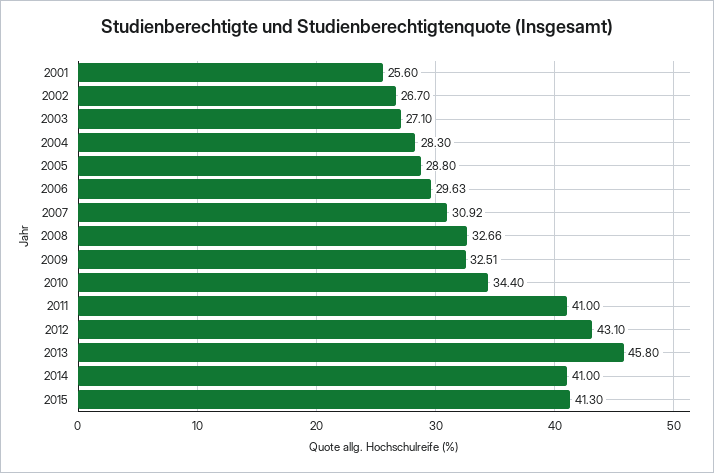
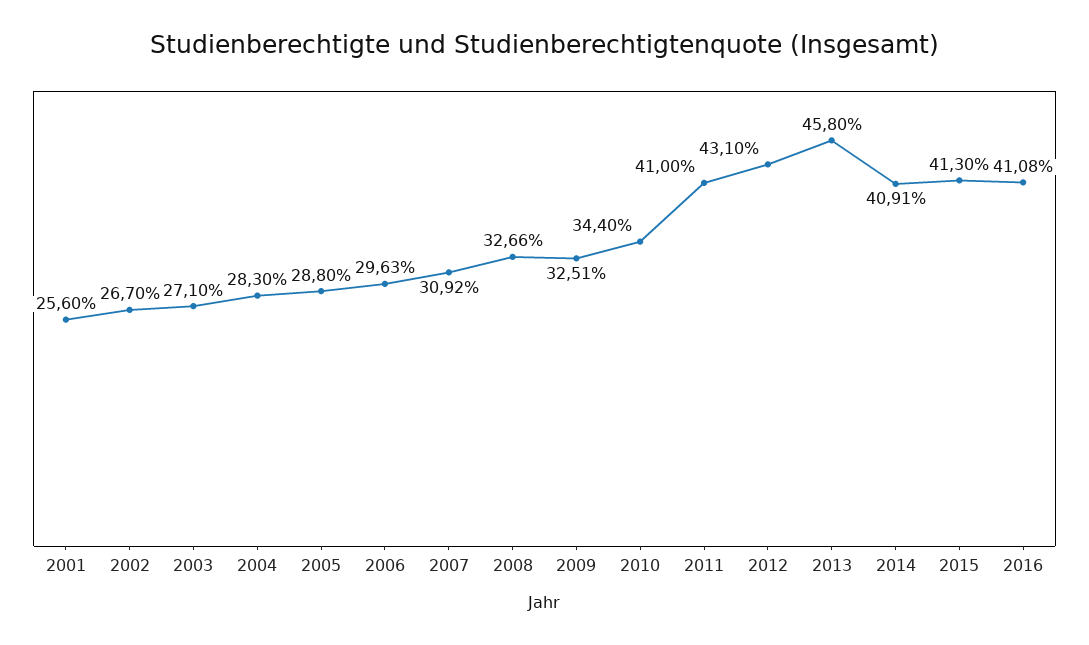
2014: 41 -> 40.91
2016: none -> 41.08

